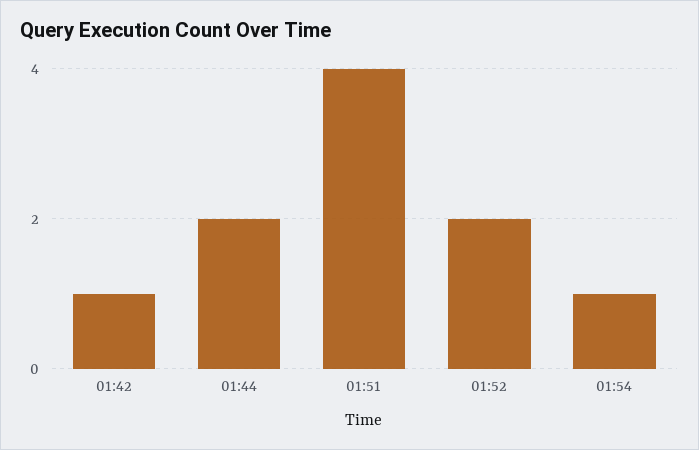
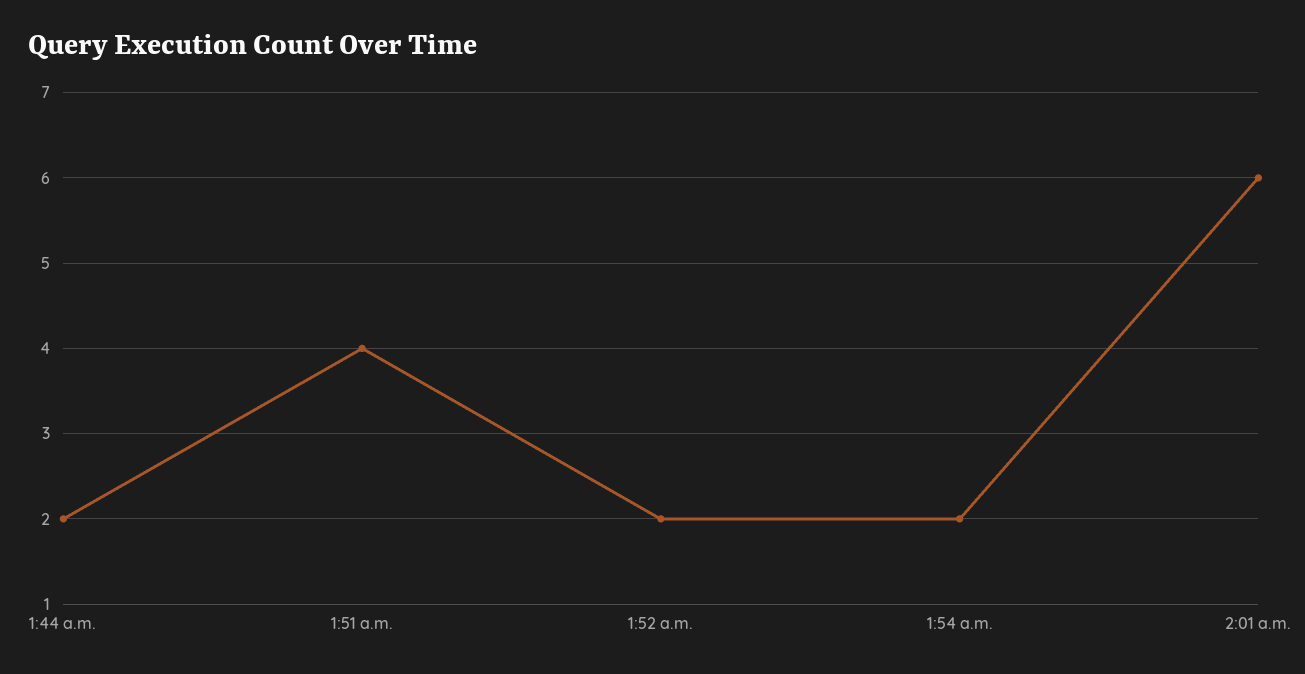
01:42: 1 -> none
01:54: 1 -> 2
2:01 a.m.: none -> 6

